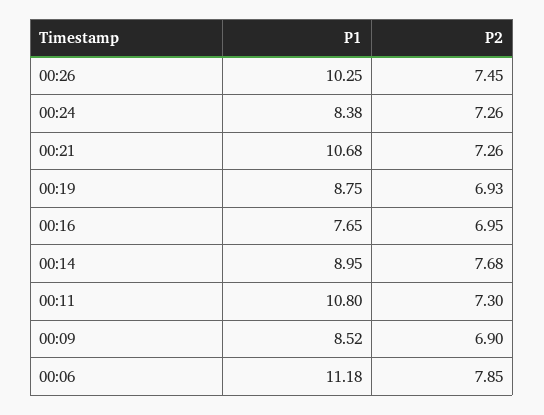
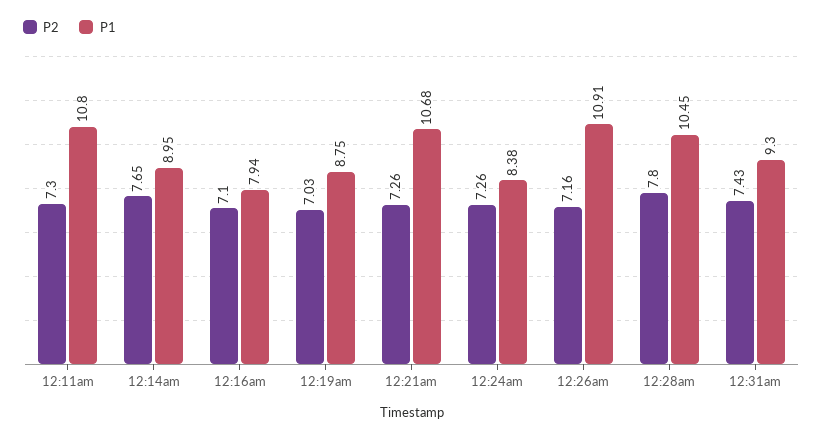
P1, 00:26: 10.25 -> 10.91
P2, 00:26: 7.45 -> 7.16
P2, 00:19: 6.93 -> 7.03
P1, 00:16: 7.65 -> 7.94
P2, 00:16: 6.95 -> 7.1
P2, 00:14: 7.68 -> 7.65
P1, 00:09: 8.52 -> none
P2, 00:09: 6.9 -> none
P1, 00:06: 11.18 -> none
P2, 00:06: 7.85 -> none
P2, 12:28am: none -> 7.8
P1, 12:28am: none -> 10.45
P2, 12:31am: none -> 7.43
P1, 12:31am: none -> 9.3

